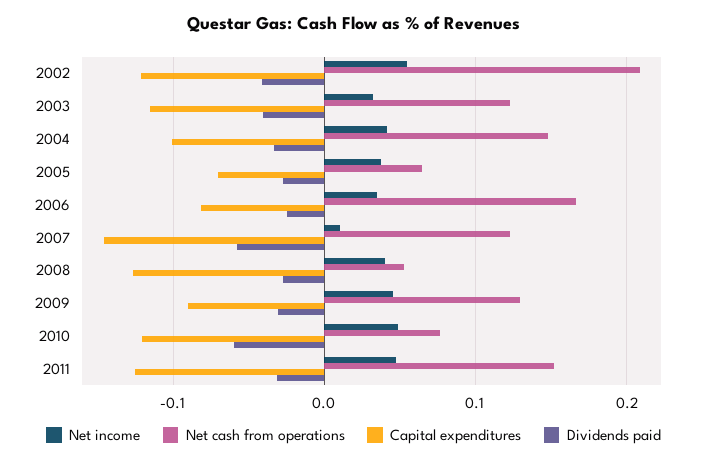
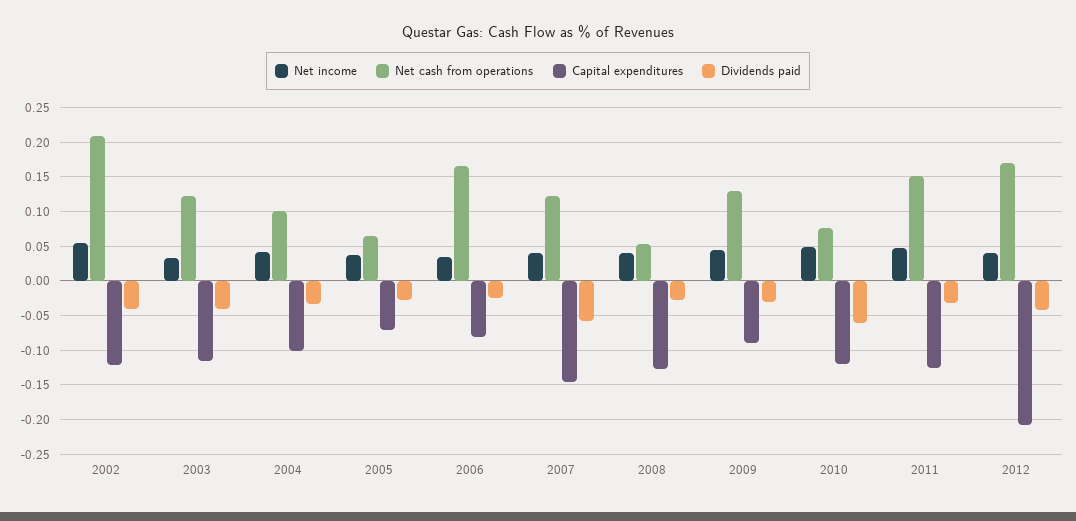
Net cash from operations, 2004: 0.15 -> 0.1
Net income, 2007: 0.01 -> 0.04
Net income, 2012: none -> 0.04
Net cash from operations, 2012: none -> 0.17
Capital expenditures, 2012: none -> -0.21
Dividends paid, 2012: none -> -0.04

